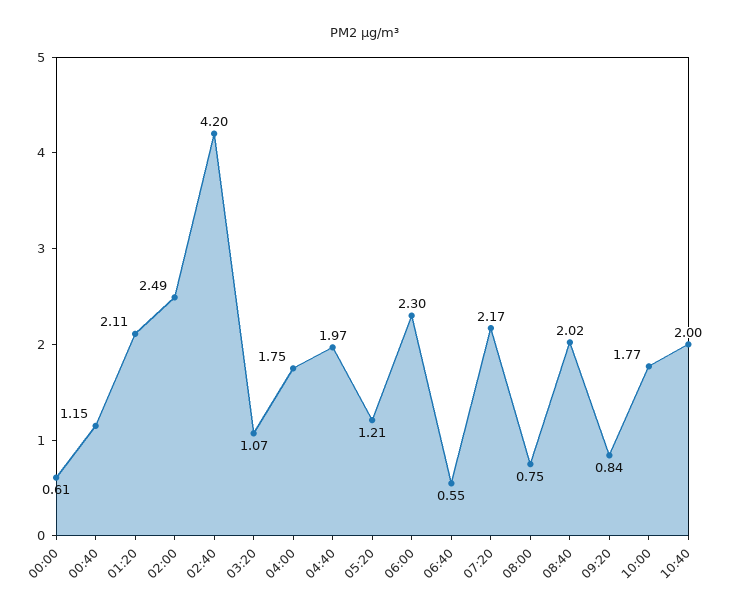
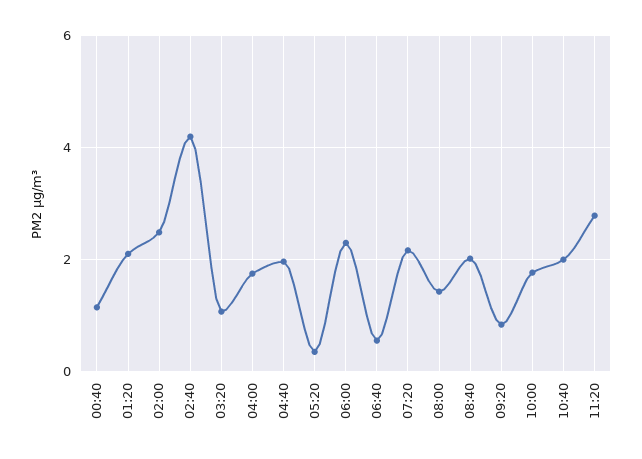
00:00: 0.61 -> none
05:20: 1.21 -> 0.4
08:00: 0.75 -> 1.4
11:20: none -> 2.8

